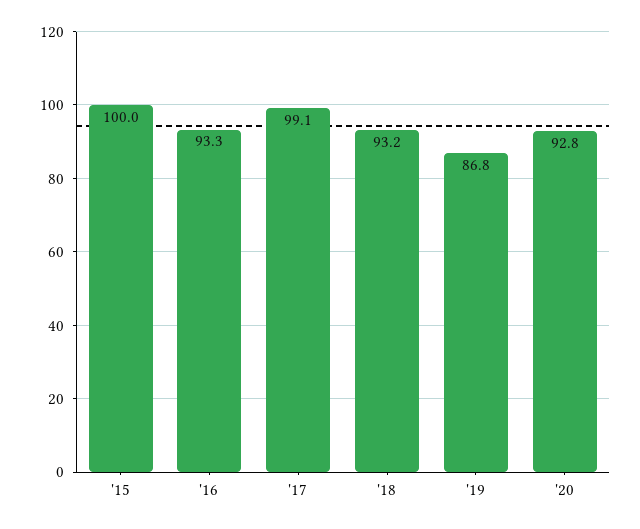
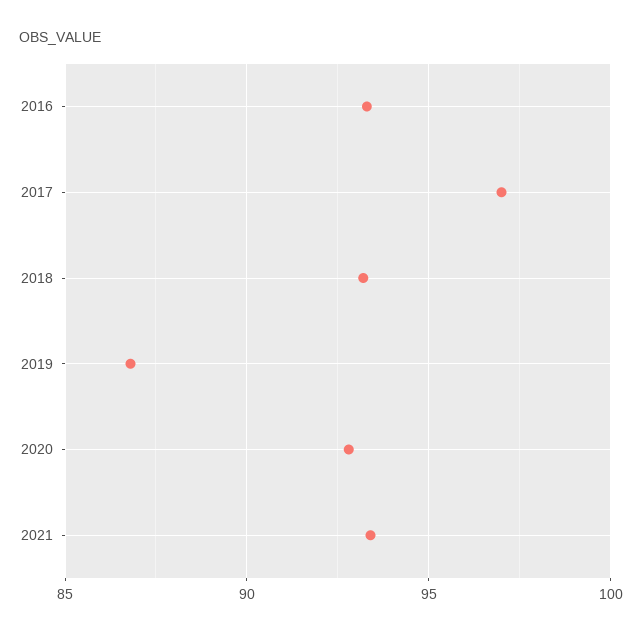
'15: 100 -> none
'17: 99.1 -> 97
2021: none -> 93.5

